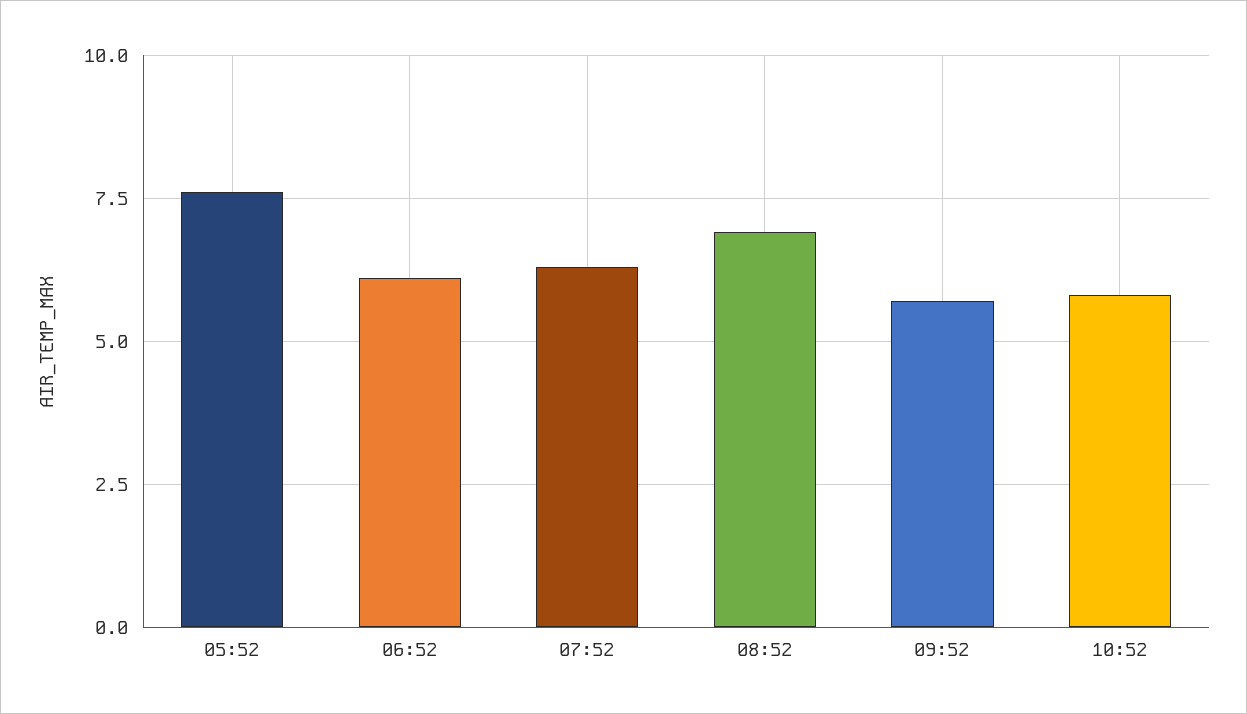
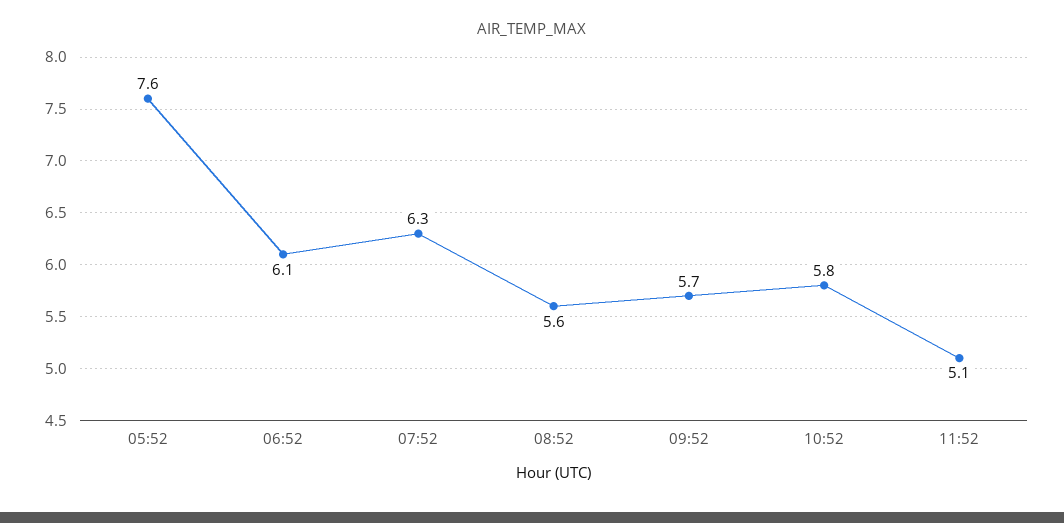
08:52: 7 -> 5.6
11:52: none -> 5.1

